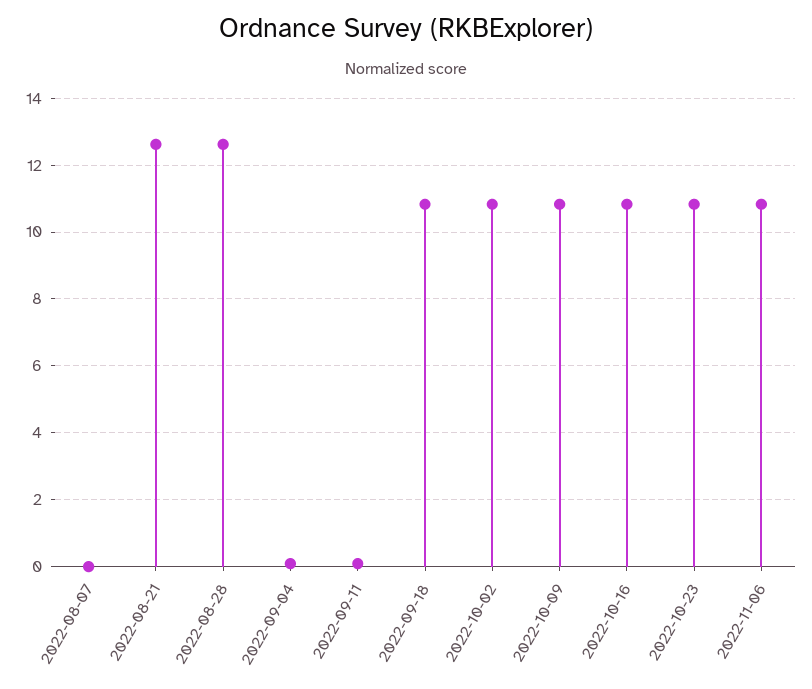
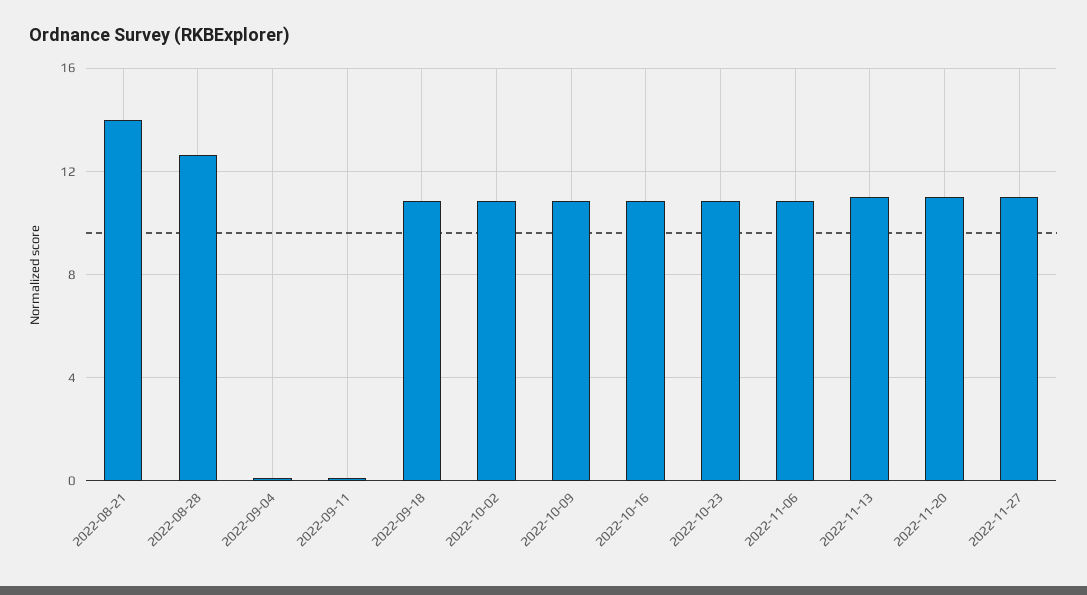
2022-08-07: 0 -> none
2022-08-21: 12.6 -> 14
2022-11-13: none -> 11
2022-11-20: none -> 11
2022-11-27: none -> 11

